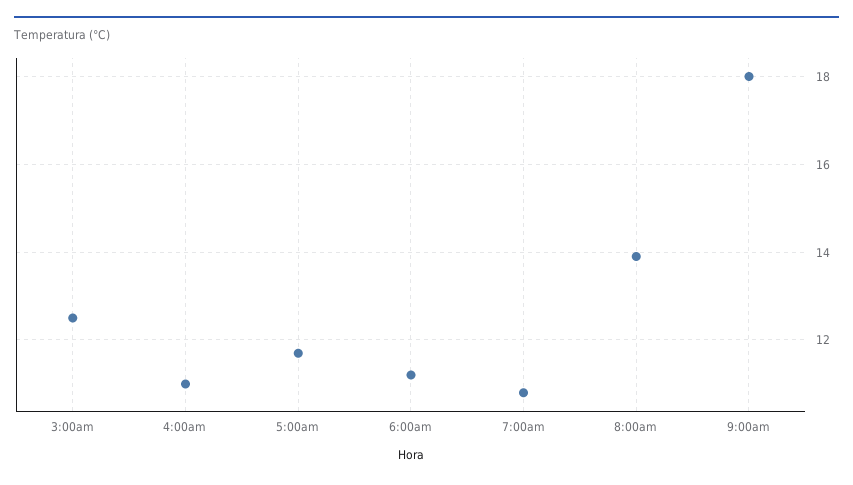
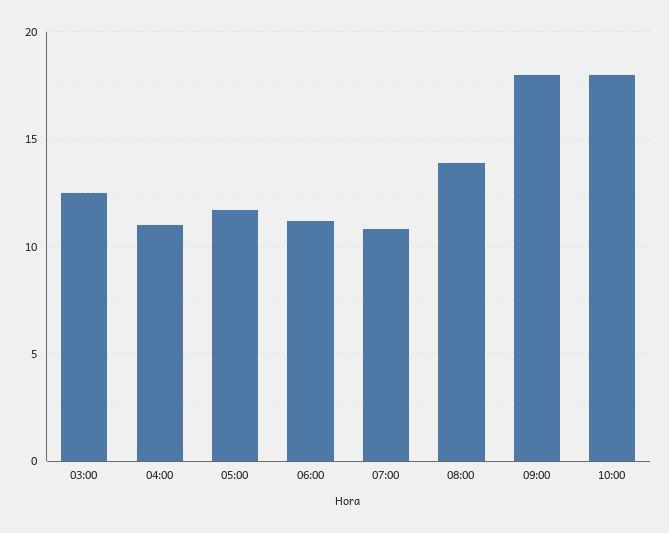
10:00: none -> 18

